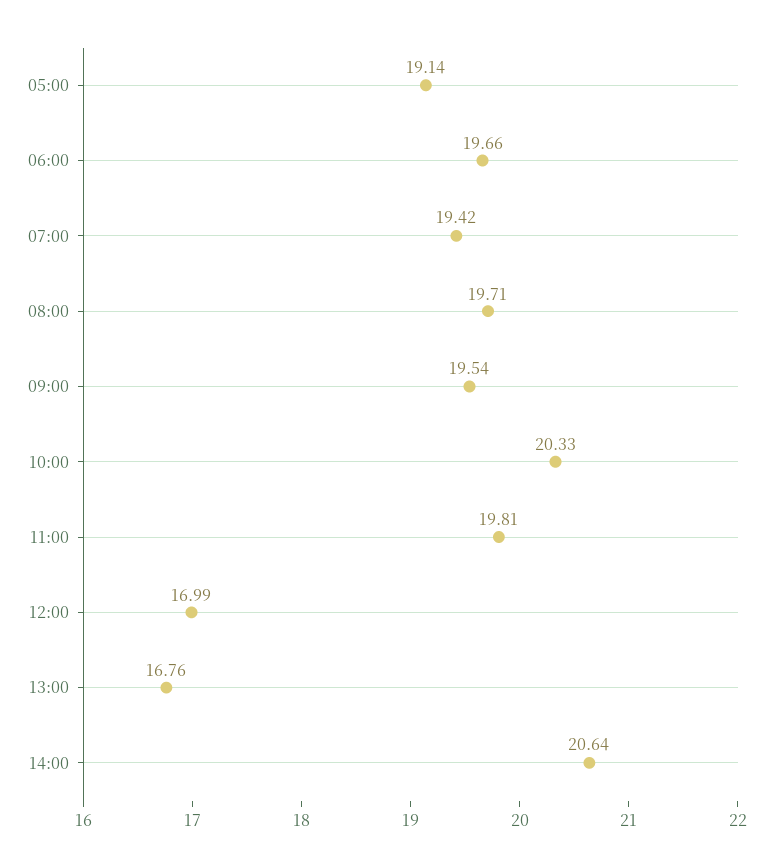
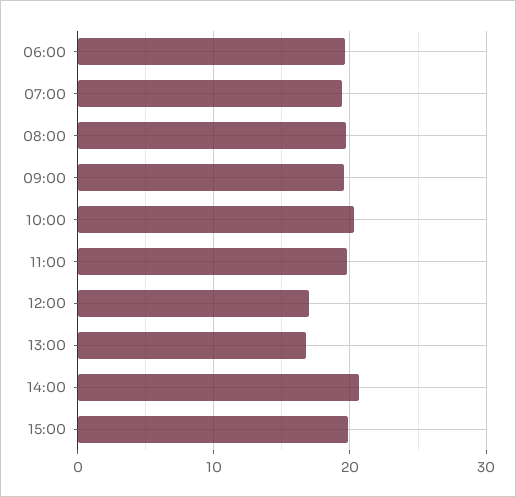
05:00: 19.14 -> none
15:00: none -> 20

